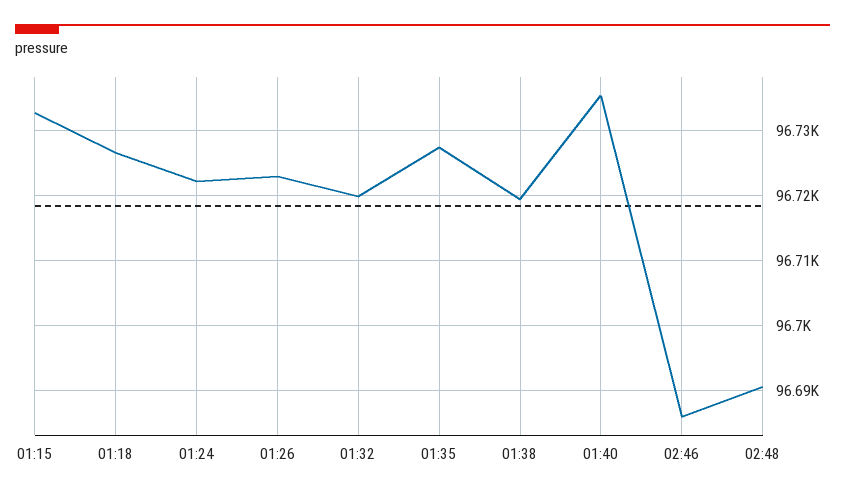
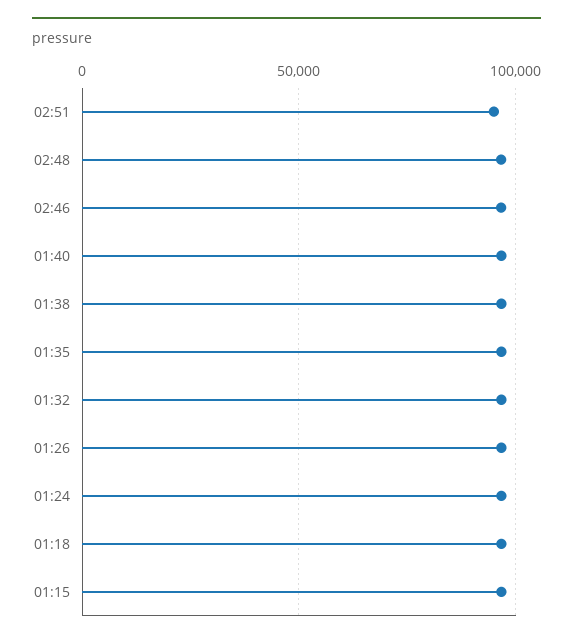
02:51: none -> 95000

